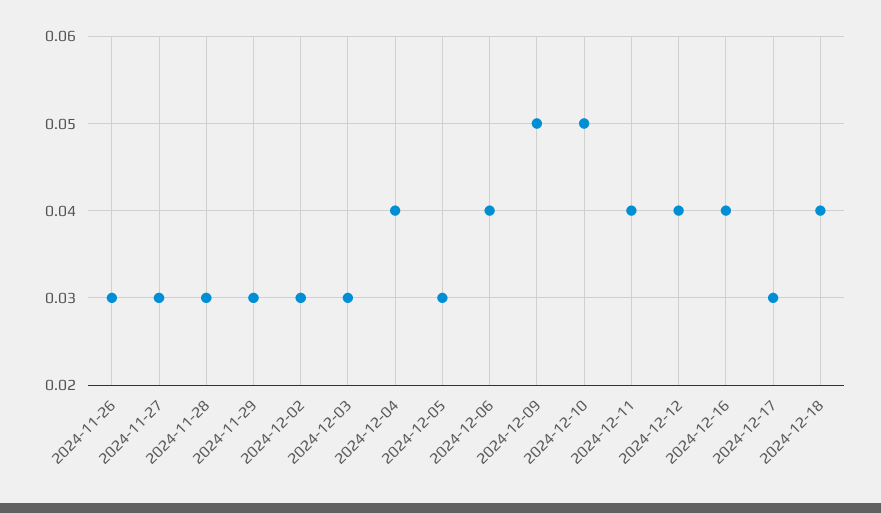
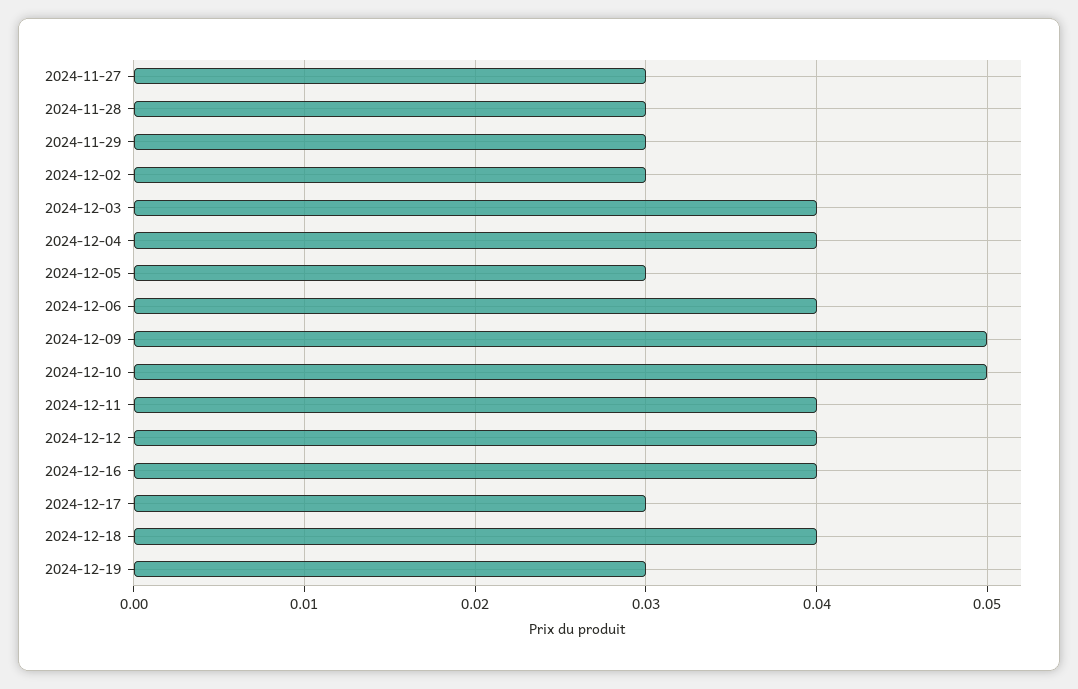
2024-11-26: 0.03 -> none
2024-12-03: 0.03 -> 0.04
2024-12-19: none -> 0.03

